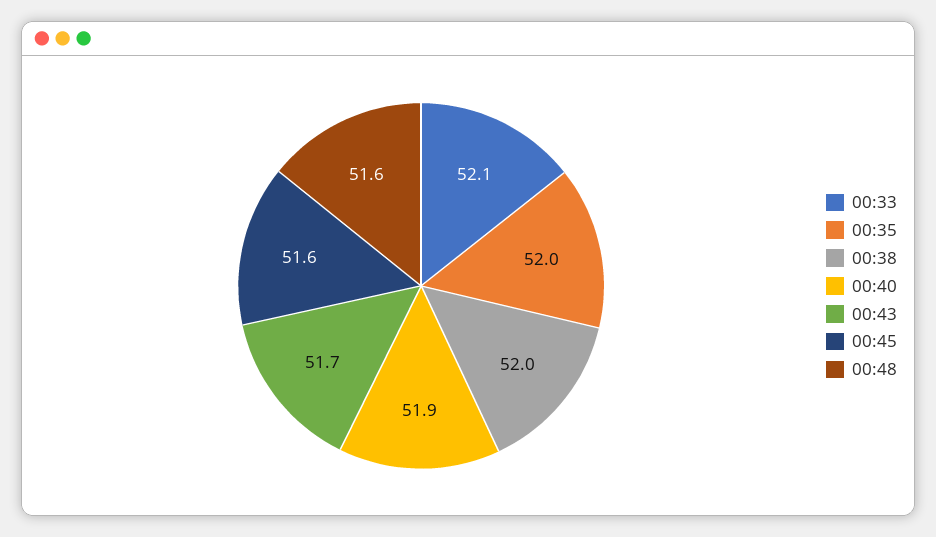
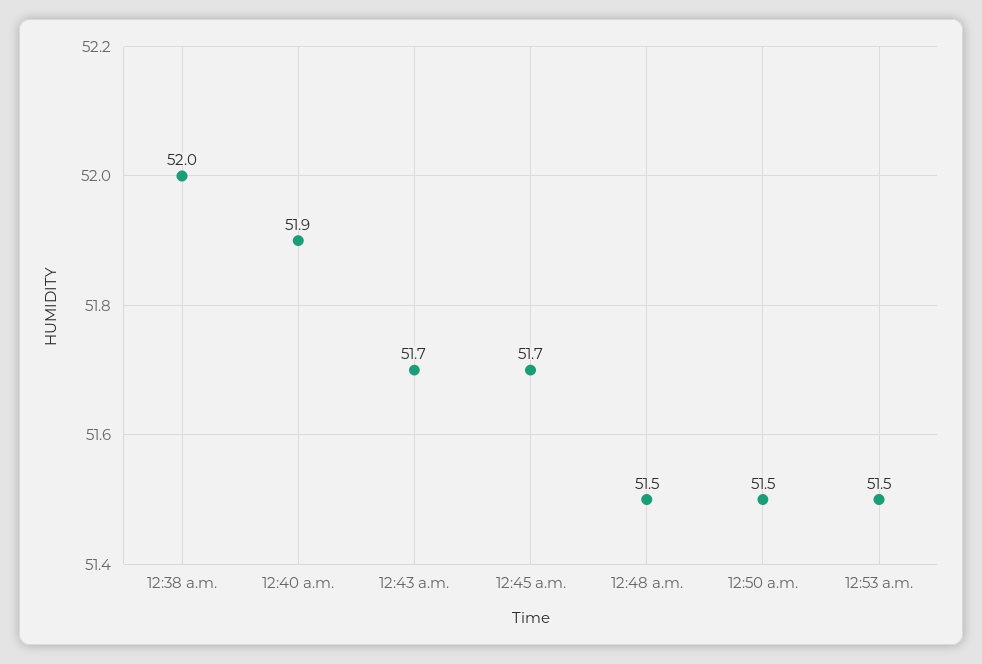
00:33: 52.1 -> none
00:35: 52 -> none
00:45: 51.6 -> 51.7
00:48: 51.6 -> 51.5
12:50 a.m.: none -> 51.5
12:53 a.m.: none -> 51.5

